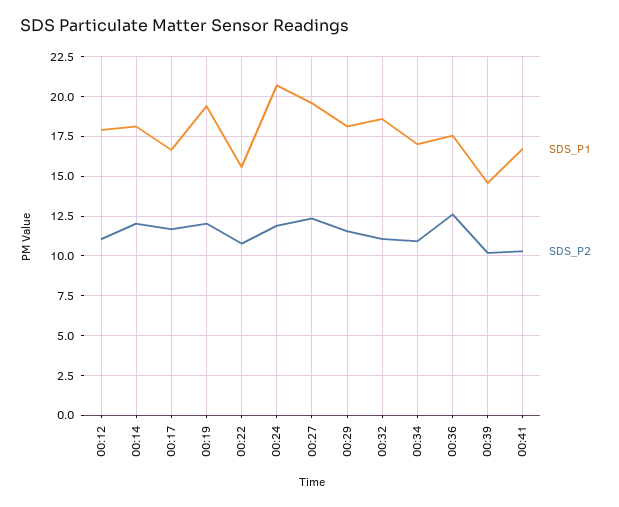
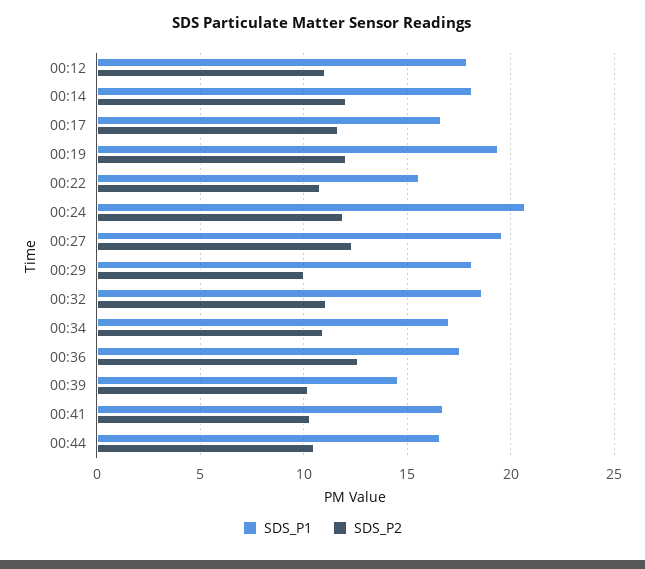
SDS_P2, 00:29: 11.5 -> 10
SDS_P1, 00:44: none -> 16.5
SDS_P2, 00:44: none -> 10.5

